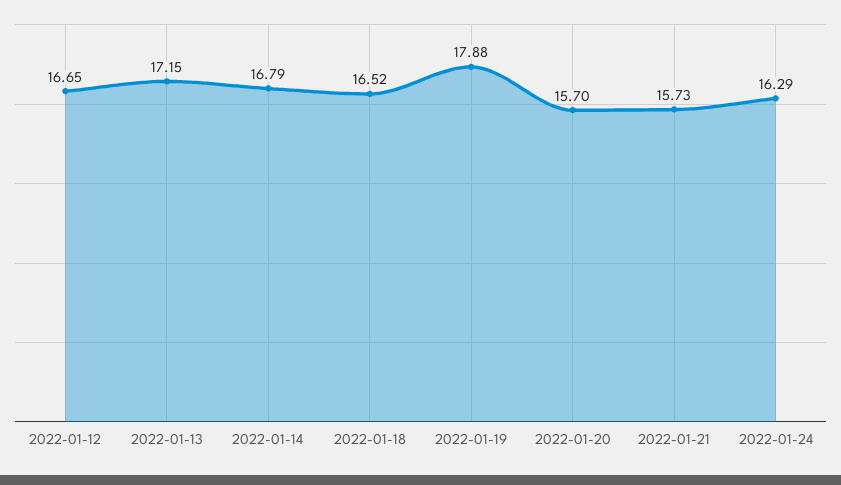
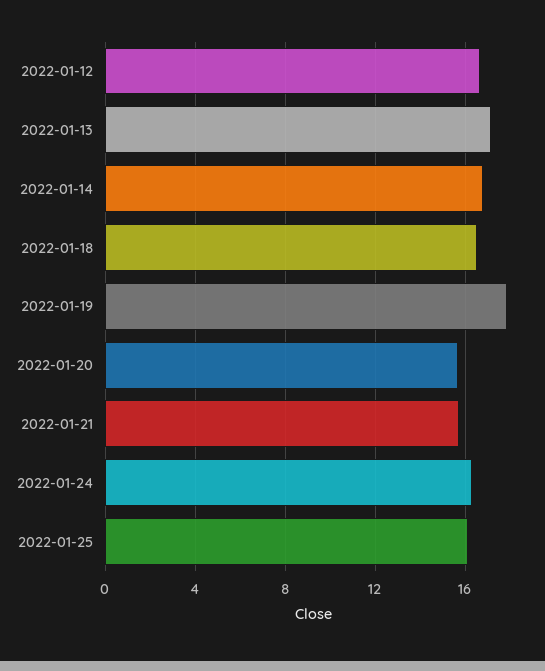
2022-01-25: none -> 16

